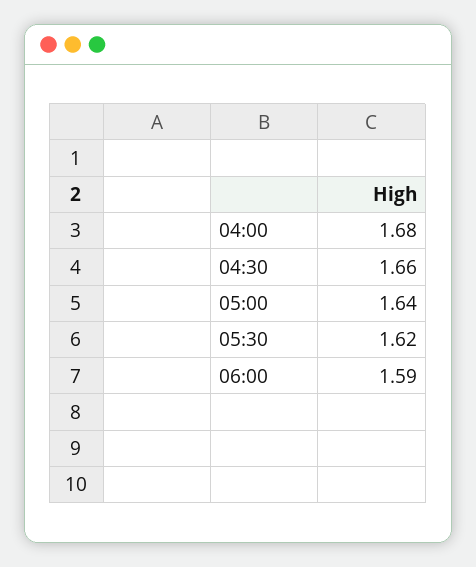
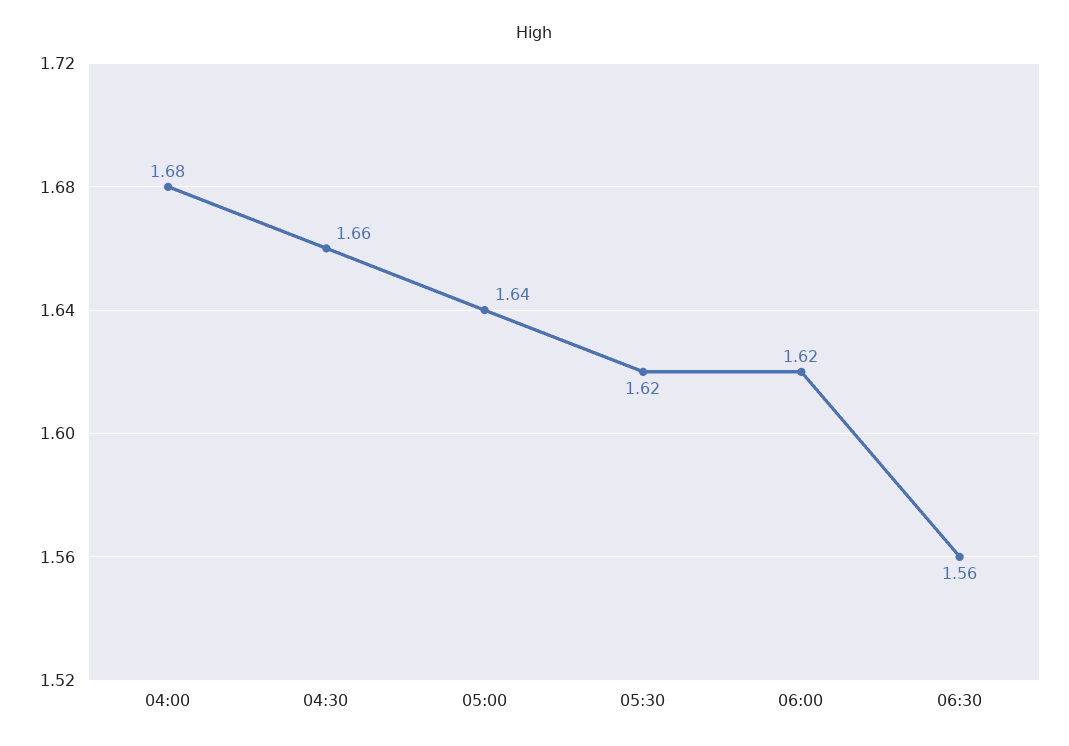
06:00: 1.59 -> 1.62
06:30: none -> 1.56

